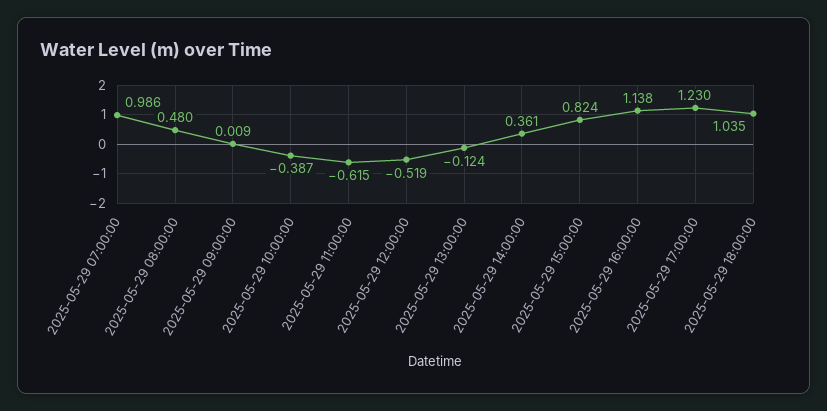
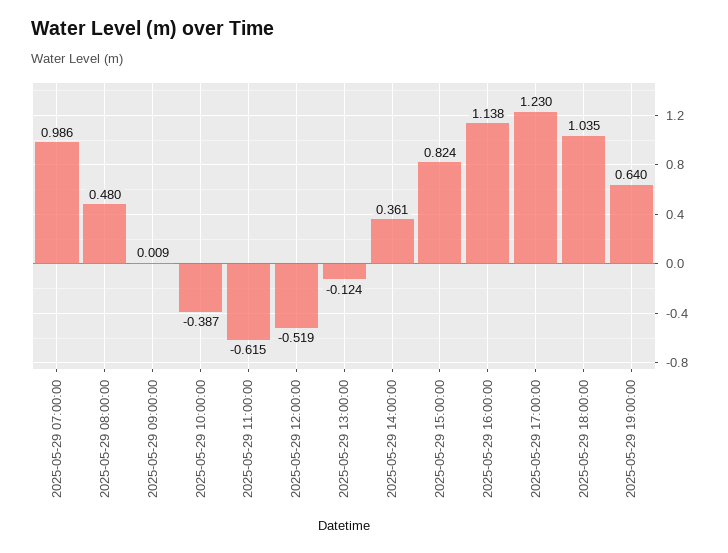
2025-05-29 19:00:00: none -> 0.64

